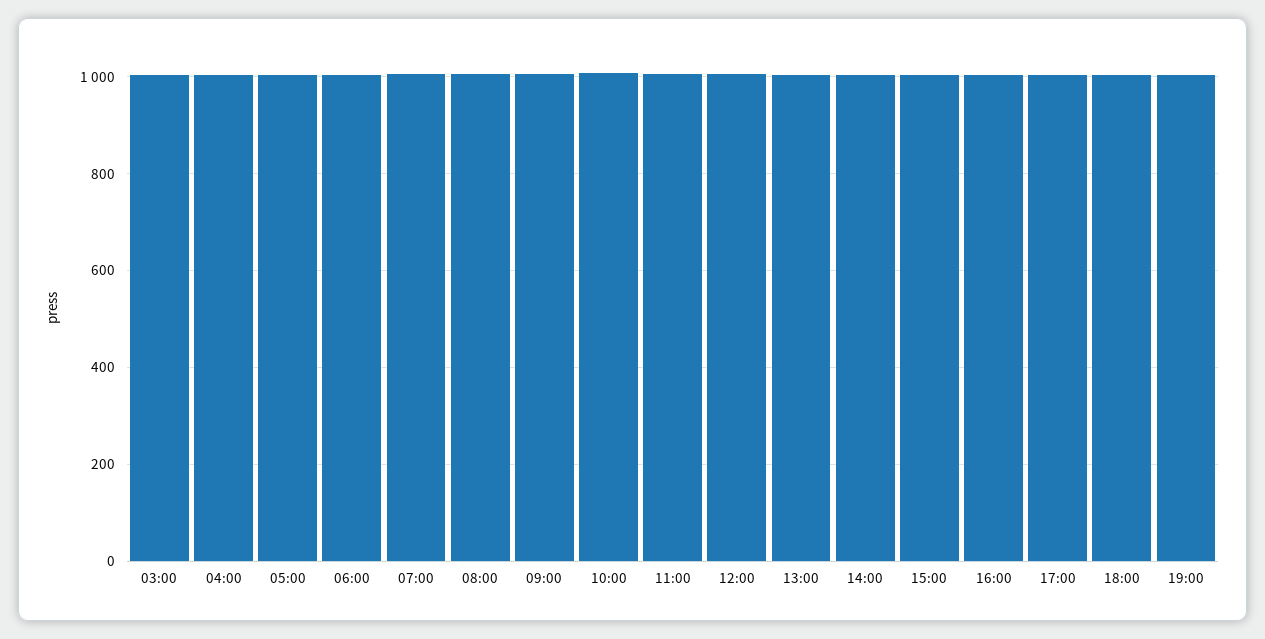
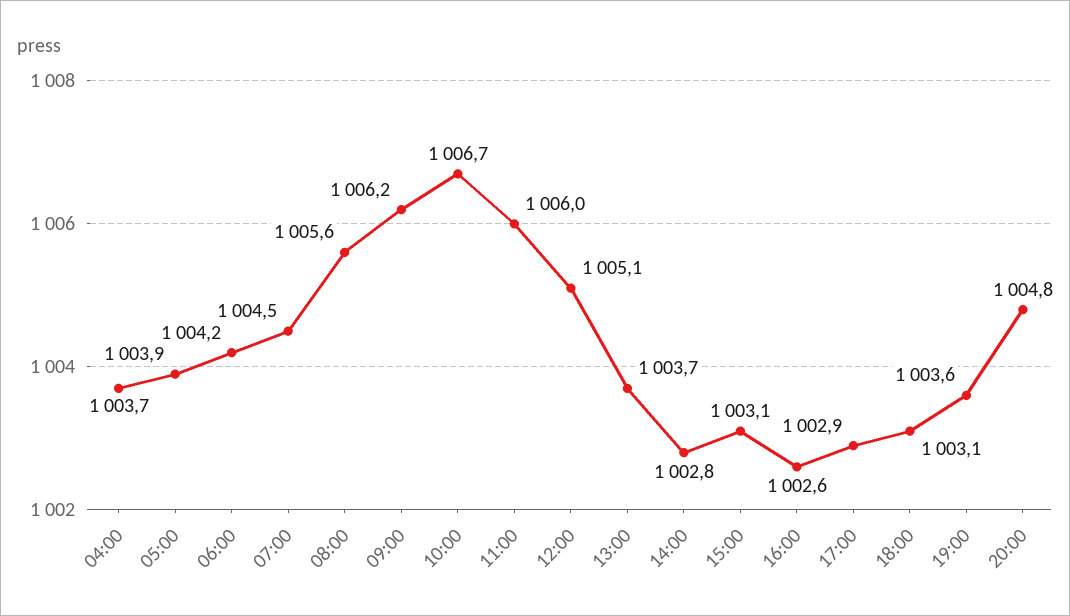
03:00: 1000 -> none
20:00: none -> 1004.8

